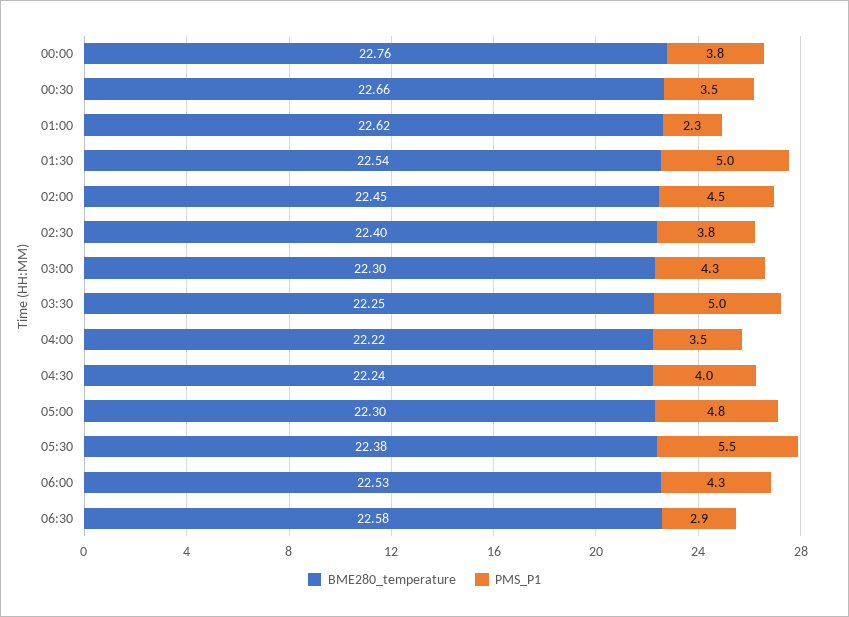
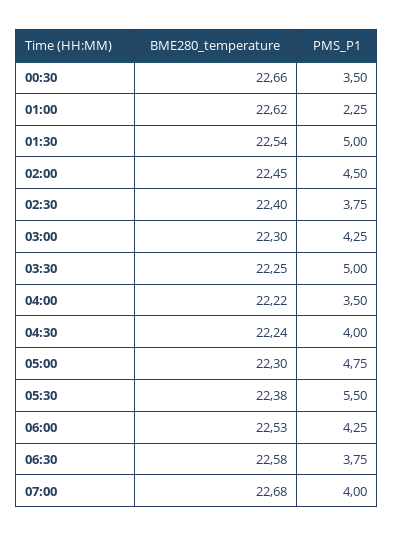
BME280_temperature, 00:00: 22.76 -> none
PMS_P1, 00:00: 3.8 -> none
PMS_P1, 06:30: 2.9 -> 3.75
BME280_temperature, 07:00: none -> 22.68
PMS_P1, 07:00: none -> 4

